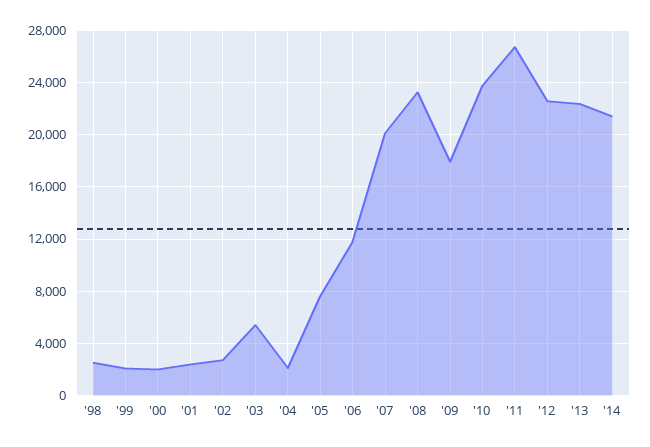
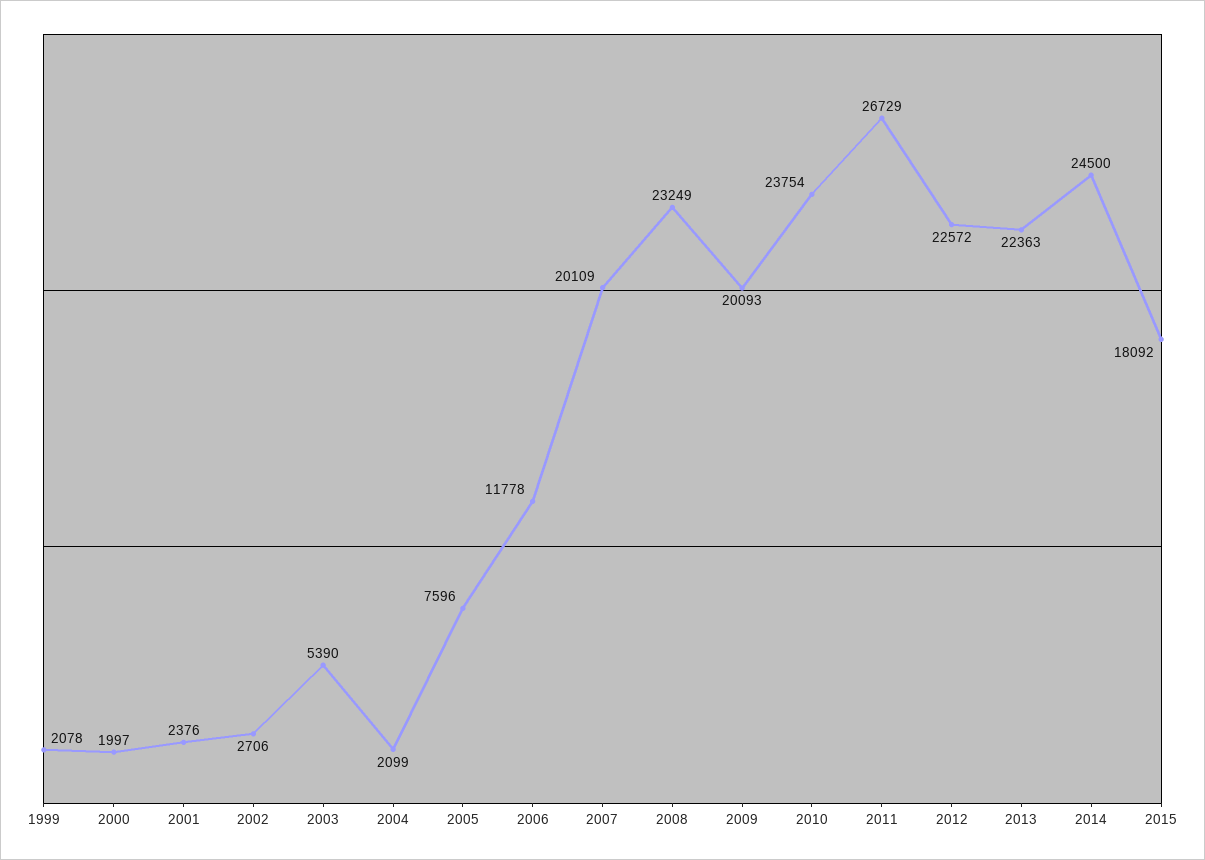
'98: 2500 -> none
'09: 18000 -> 20093
'14: 21500 -> 24500
2015: none -> 18092

